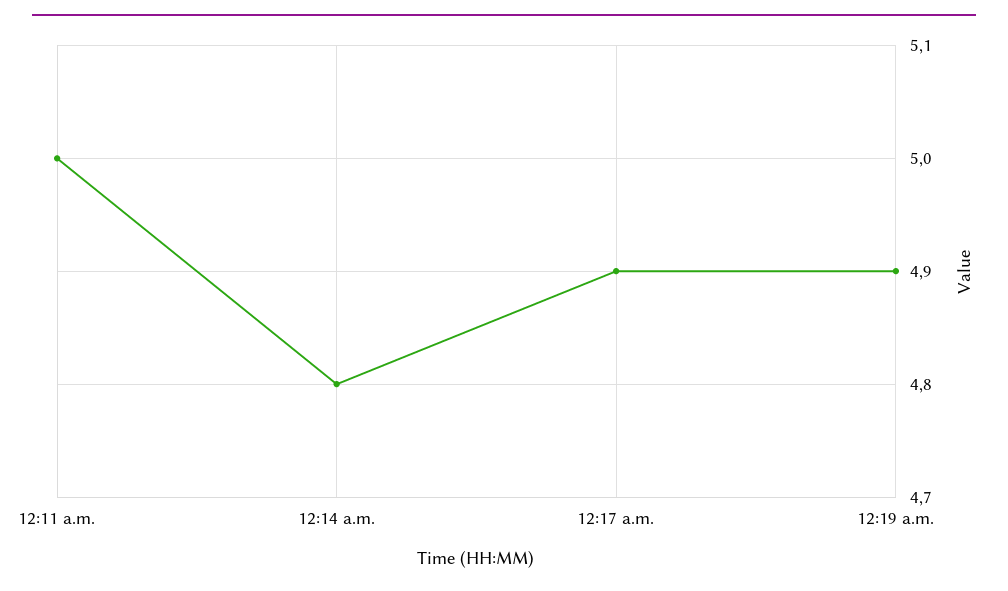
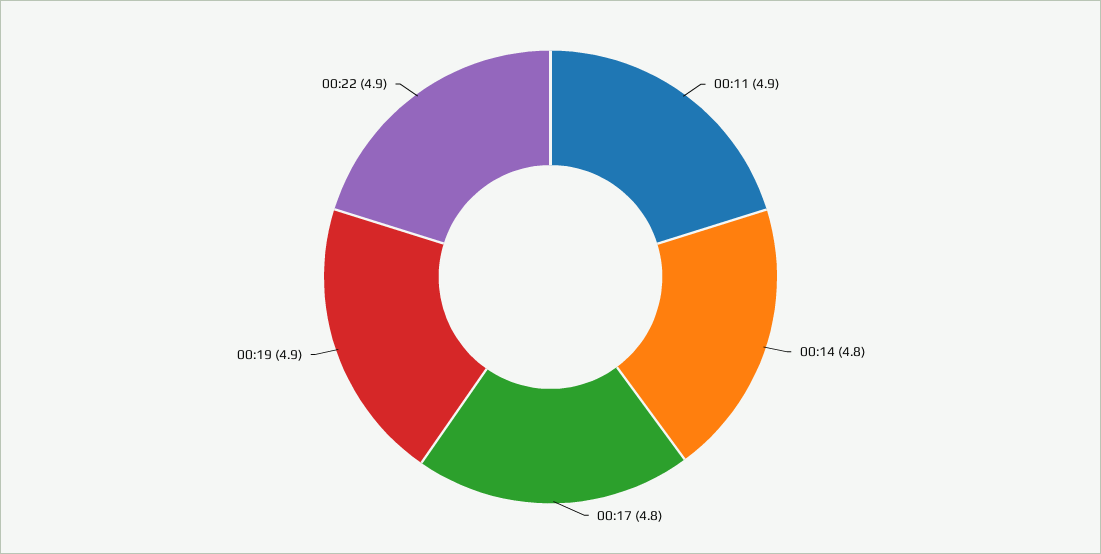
12:11 a.m.: 5 -> 4.9
12:17 a.m.: 4.9 -> 4.8
00:22: none -> 4.9

